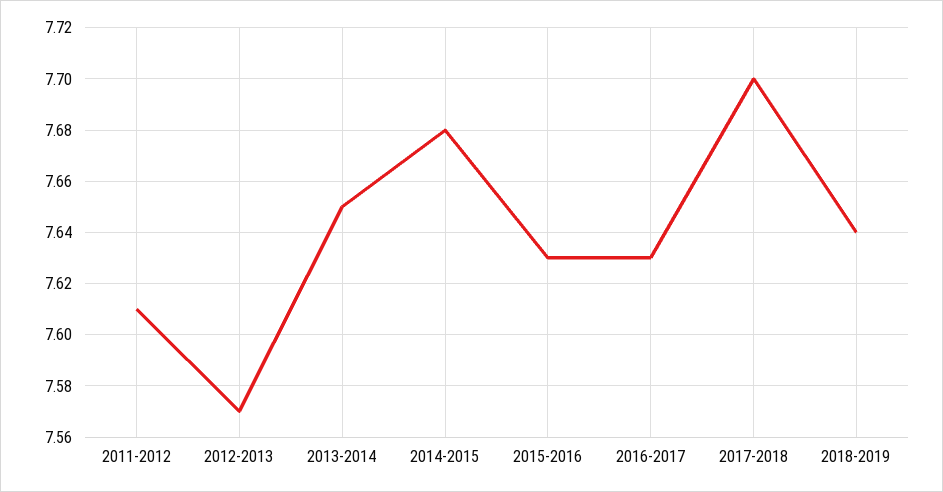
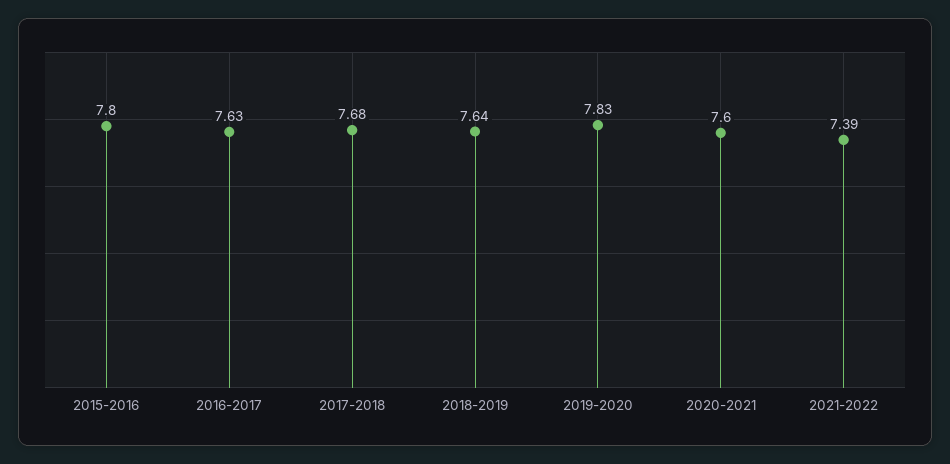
2011-2012: 7.61 -> none
2012-2013: 7.57 -> none
2013-2014: 7.65 -> none
2014-2015: 7.68 -> none
2015-2016: 7.63 -> 7.8
2017-2018: 7.7 -> 7.68
2019-2020: none -> 7.83
2020-2021: none -> 7.6
2021-2022: none -> 7.39

